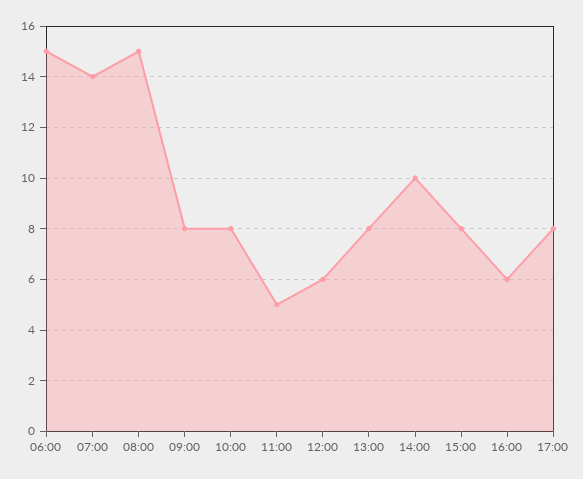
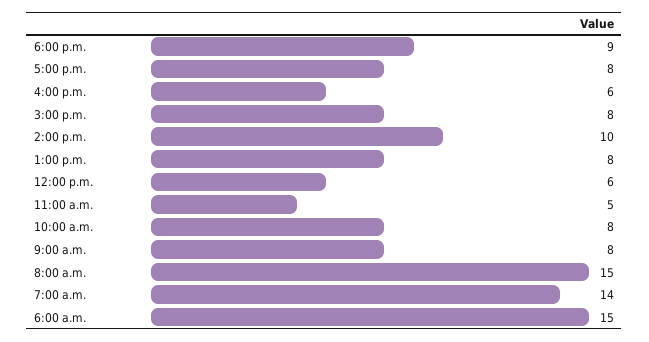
6:00 p.m.: none -> 9

